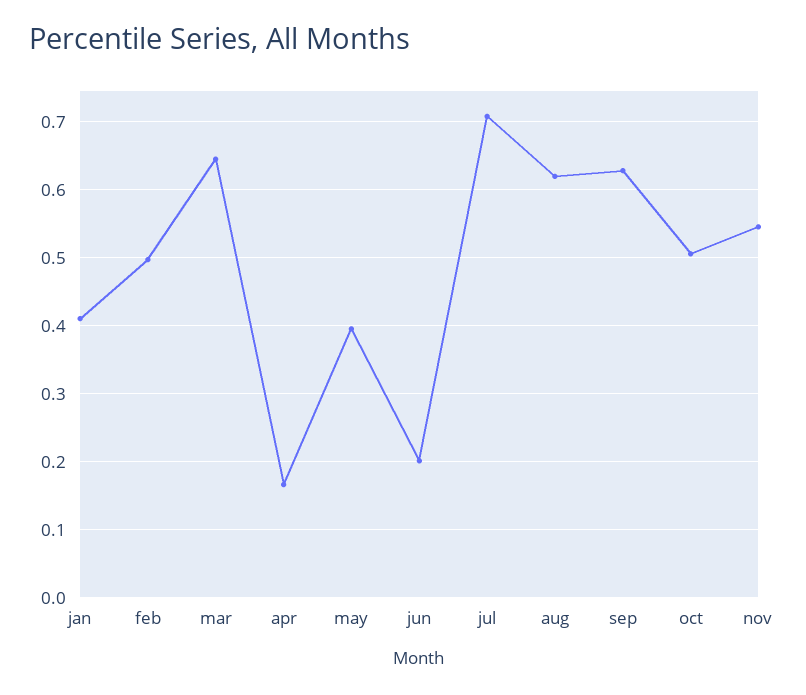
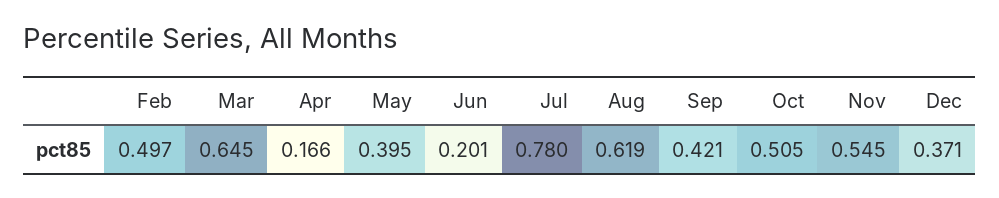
jan: 0.41 -> none
jul: 0.71 -> 0.78
sep: 0.63 -> 0.421
Dec: none -> 0.371

